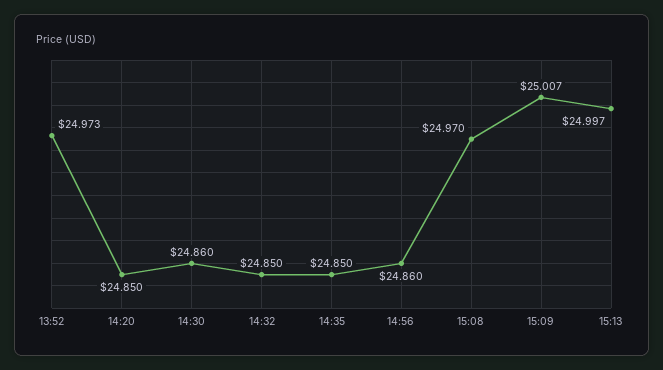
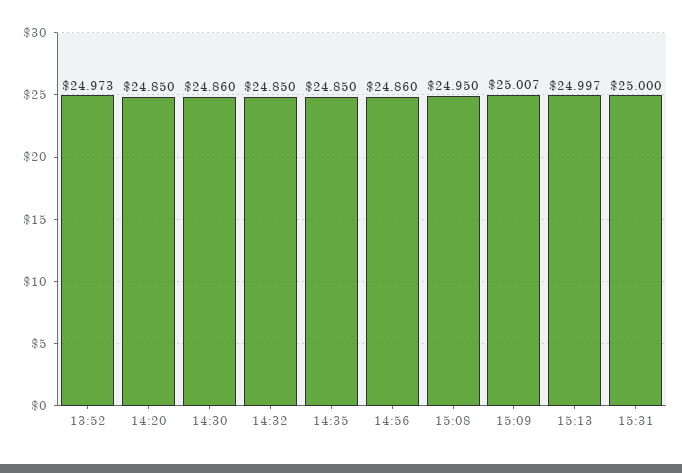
15:08: 24.97 -> 24.95
15:31: none -> 25

